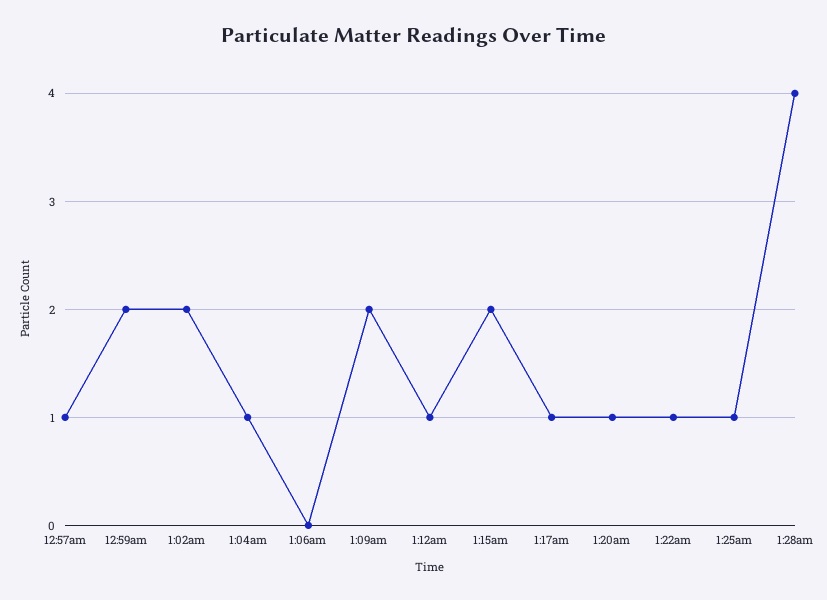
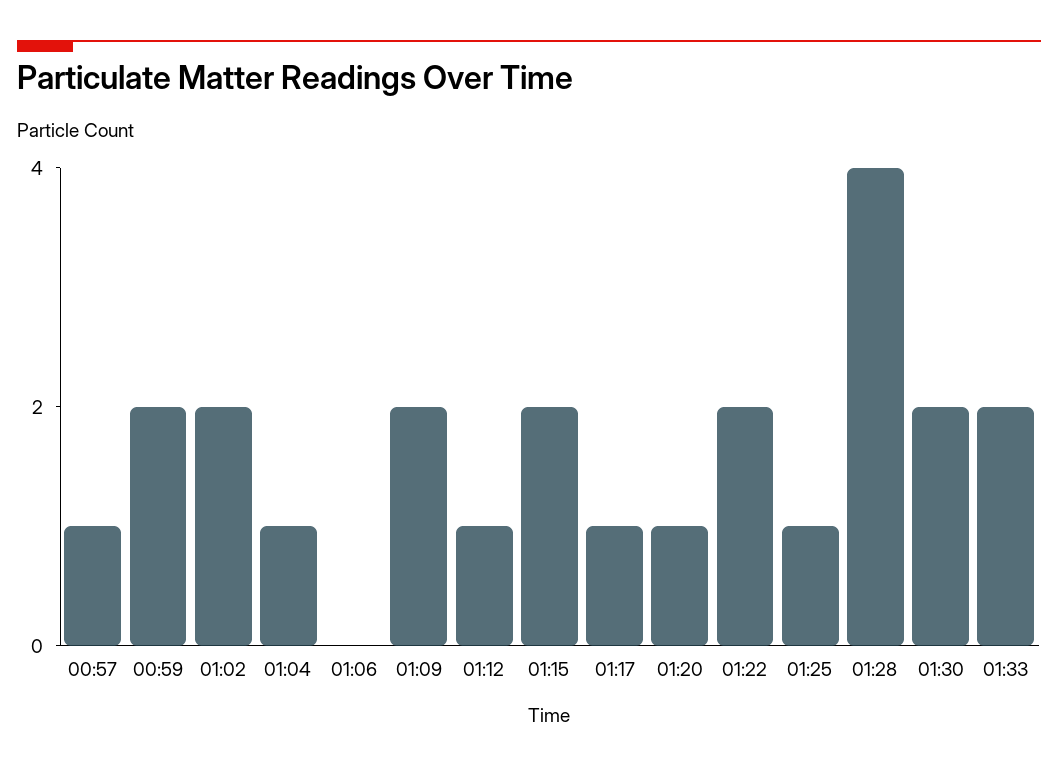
1:22am: 1 -> 2
01:30: none -> 2
01:33: none -> 2

